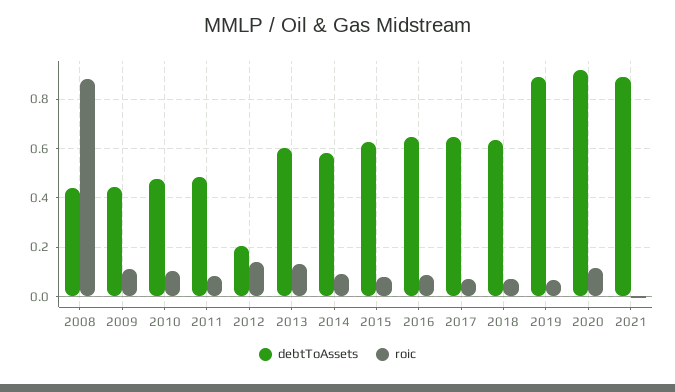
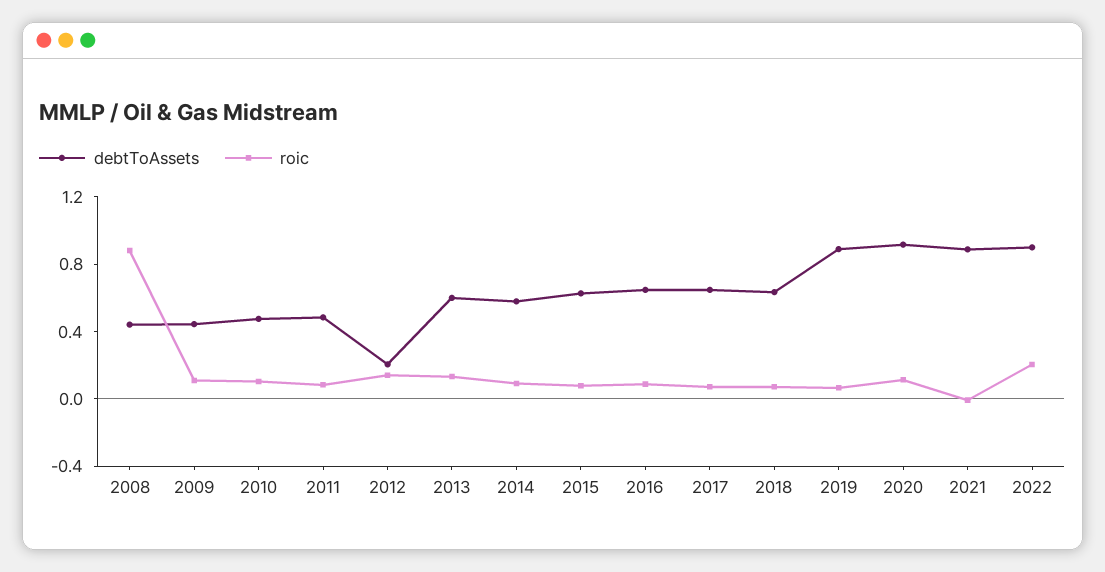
debtToAssets, 2022: none -> 0.9
roic, 2022: none -> 0.2

